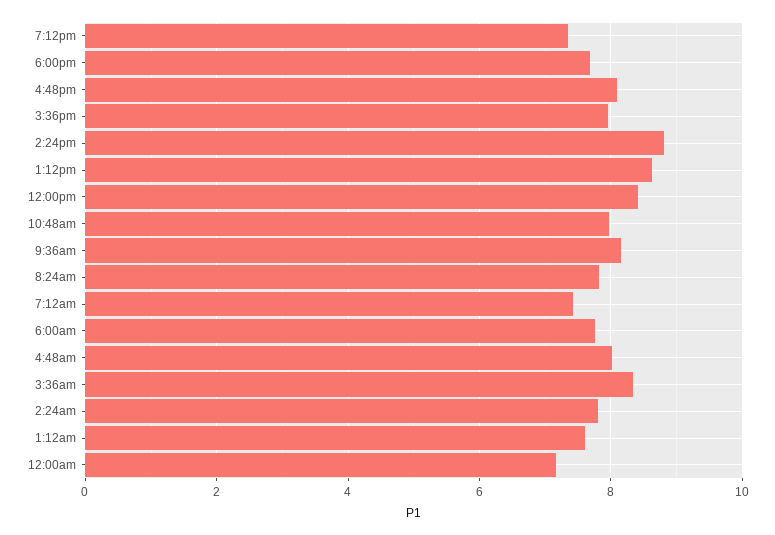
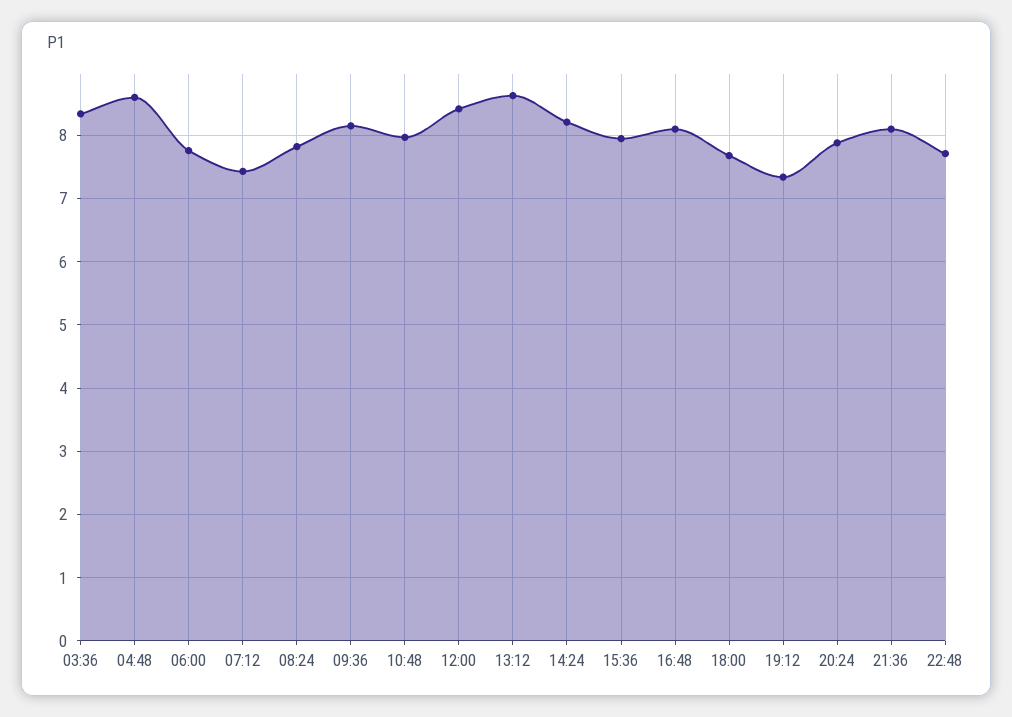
2:24pm: 8.8 -> 8.2
4:48am: 8 -> 8.6
2:24am: 7.8 -> none
1:12am: 7.6 -> none
12:00am: 7.2 -> none
20:24: none -> 7.9
21:36: none -> 8.1
22:48: none -> 7.7

